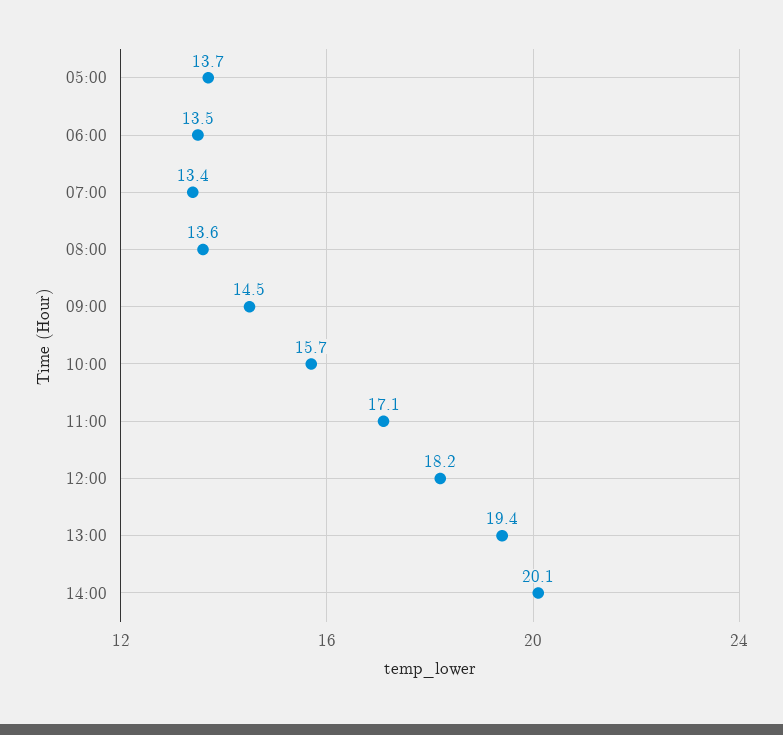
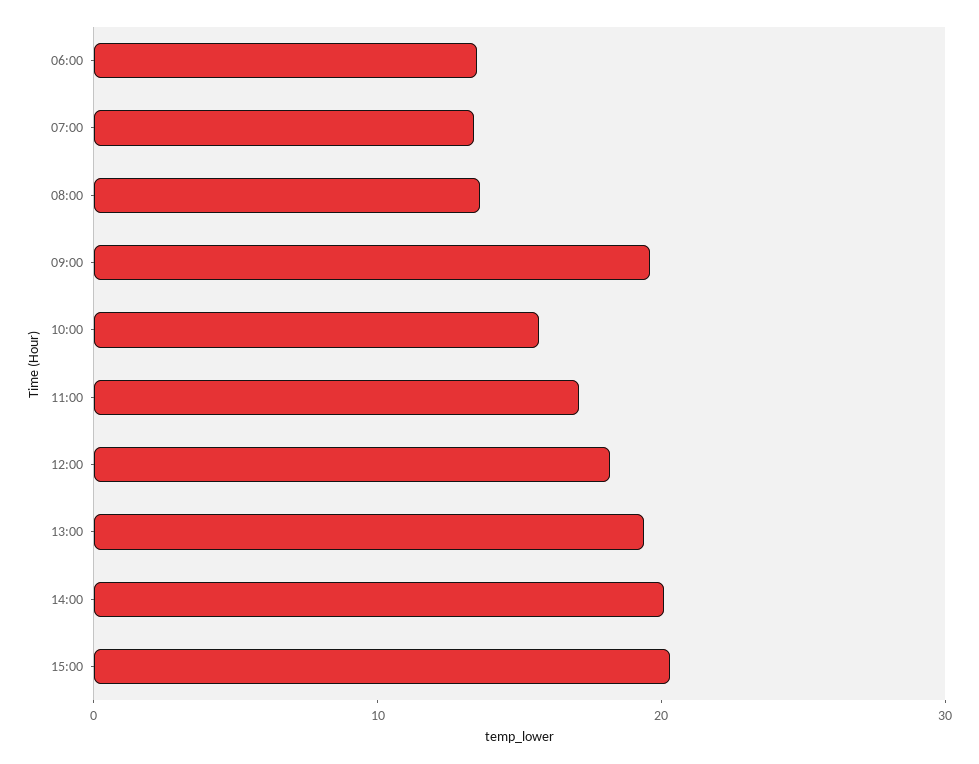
05:00: 13.7 -> none
09:00: 14.5 -> 20
15:00: none -> 20

